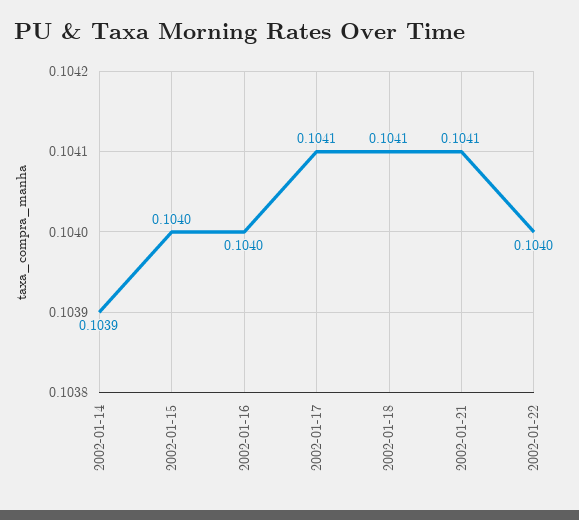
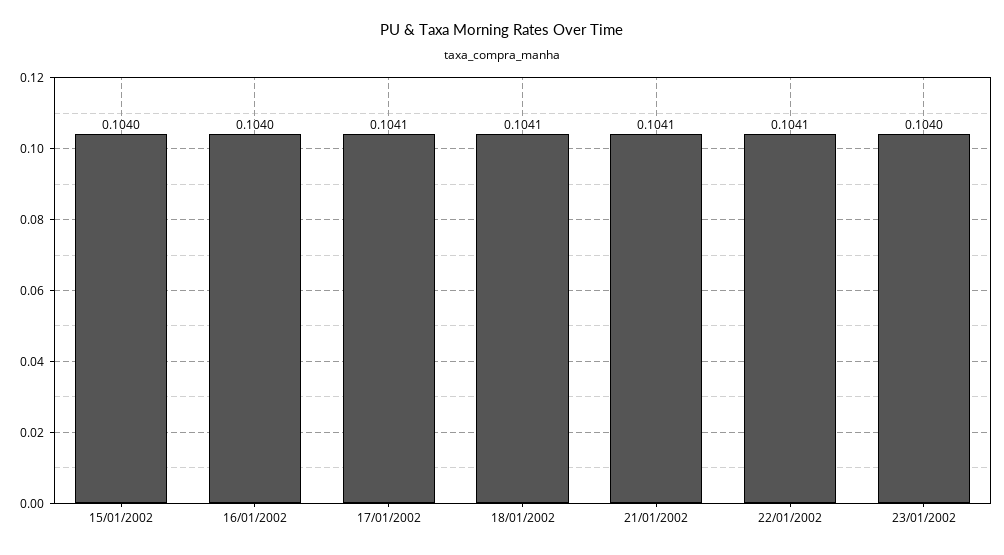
2002-01-14: 0.1039 -> none
2002-01-22: 0.104 -> 0.1041
23/01/2002: none -> 0.104

